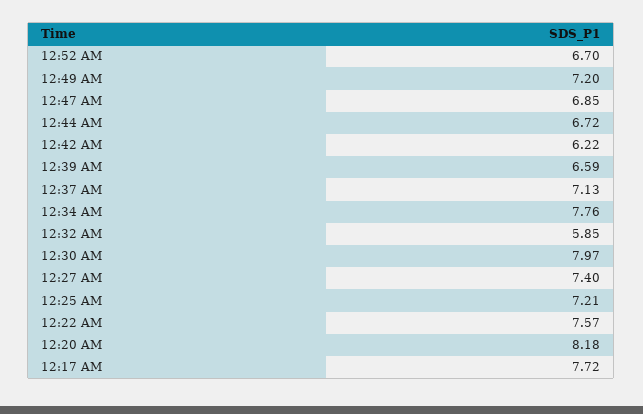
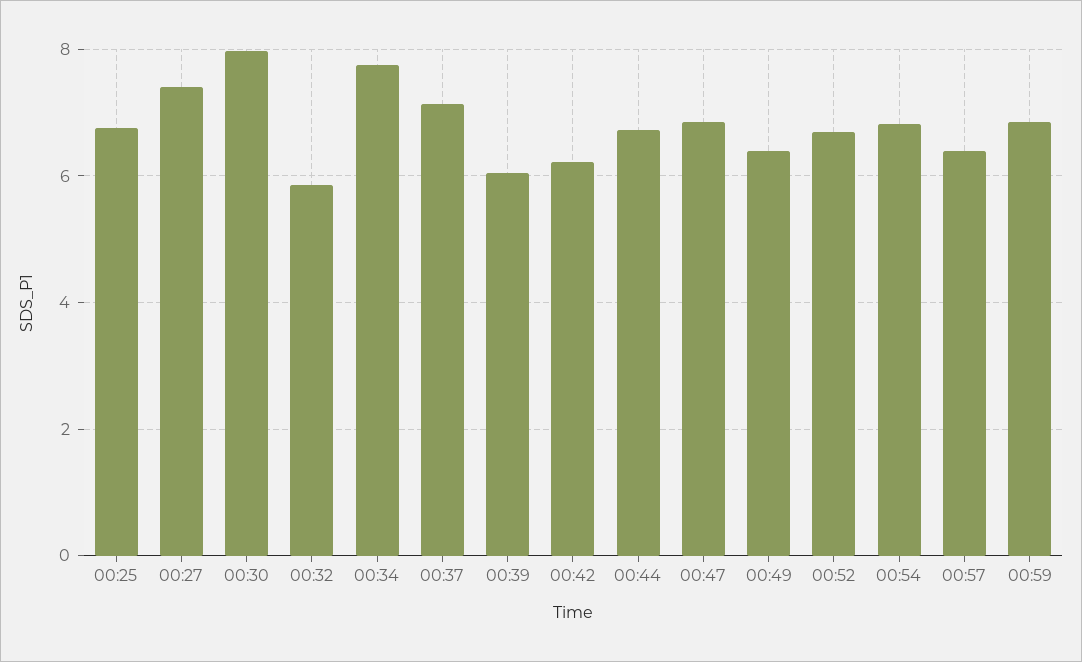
12:49 AM: 7.2 -> 6.4
12:39 AM: 6.59 -> 6
12:25 AM: 7.21 -> 6.8
12:22 AM: 7.57 -> none
12:20 AM: 8.18 -> none
12:17 AM: 7.72 -> none
00:54: none -> 6.8
00:57: none -> 6.4
00:59: none -> 6.8

